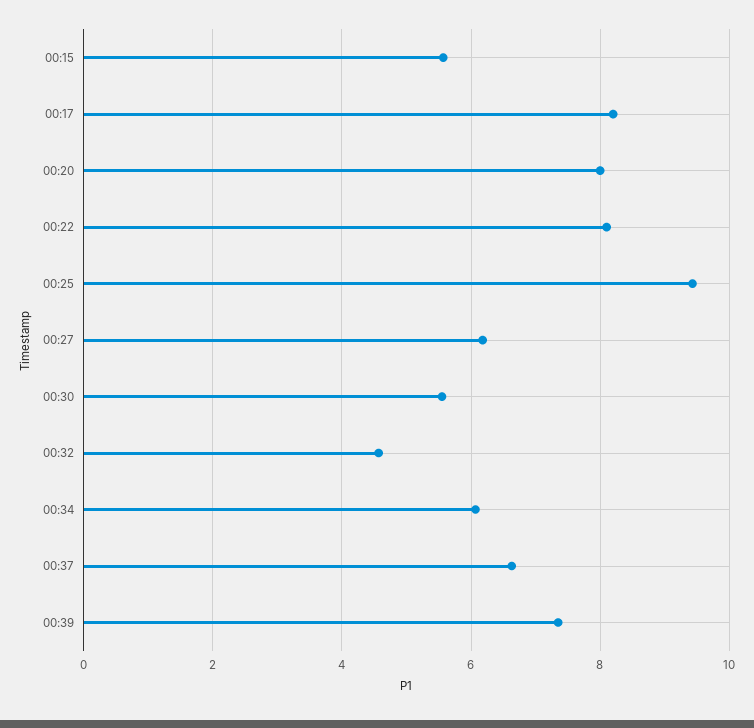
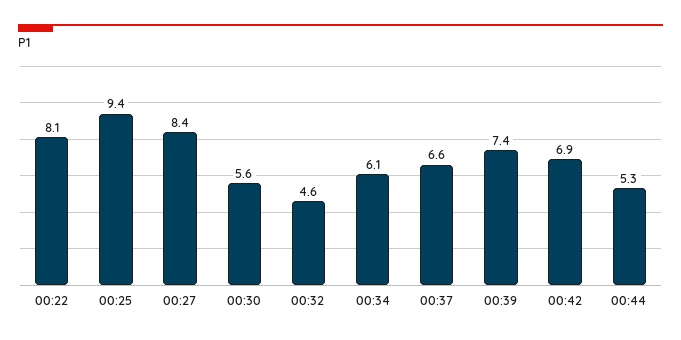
00:15: 5.6 -> none
00:17: 8.2 -> none
00:20: 8 -> none
00:27: 6.2 -> 8.4
00:42: none -> 6.9
00:44: none -> 5.3

